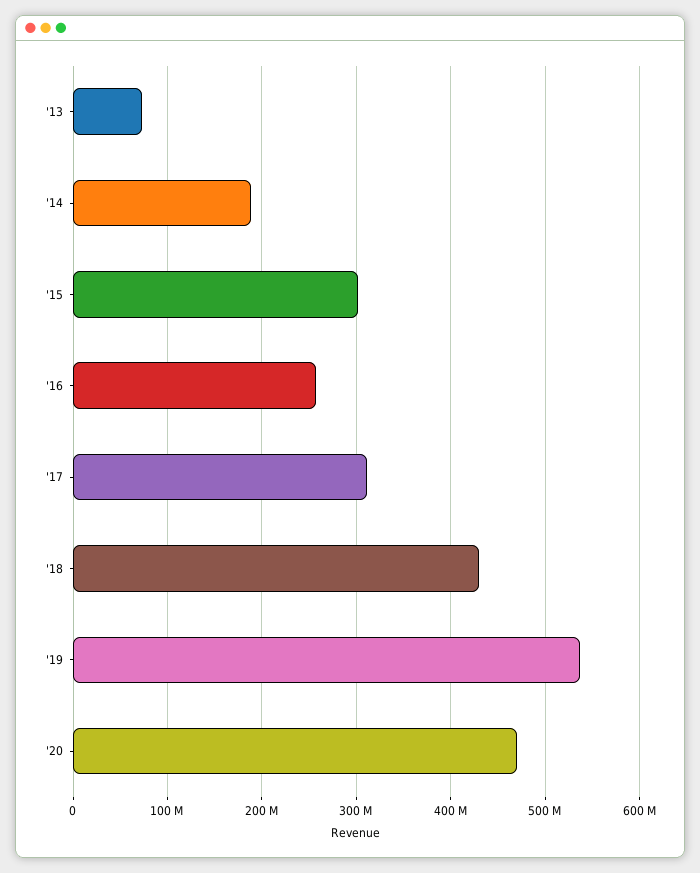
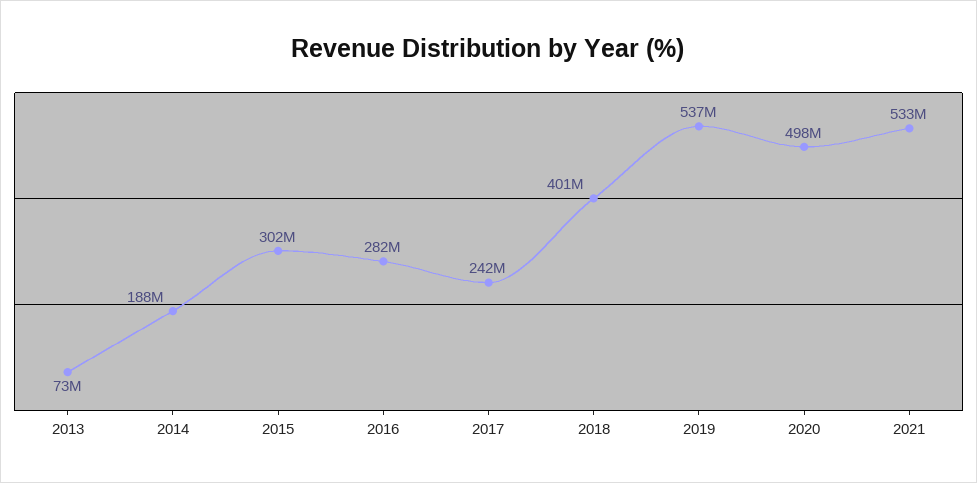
'16: 260000000 -> 282000000
'17: 310000000 -> 242000000
'18: 430000000 -> 401000000
'20: 470000000 -> 498000000
2021: none -> 533000000

